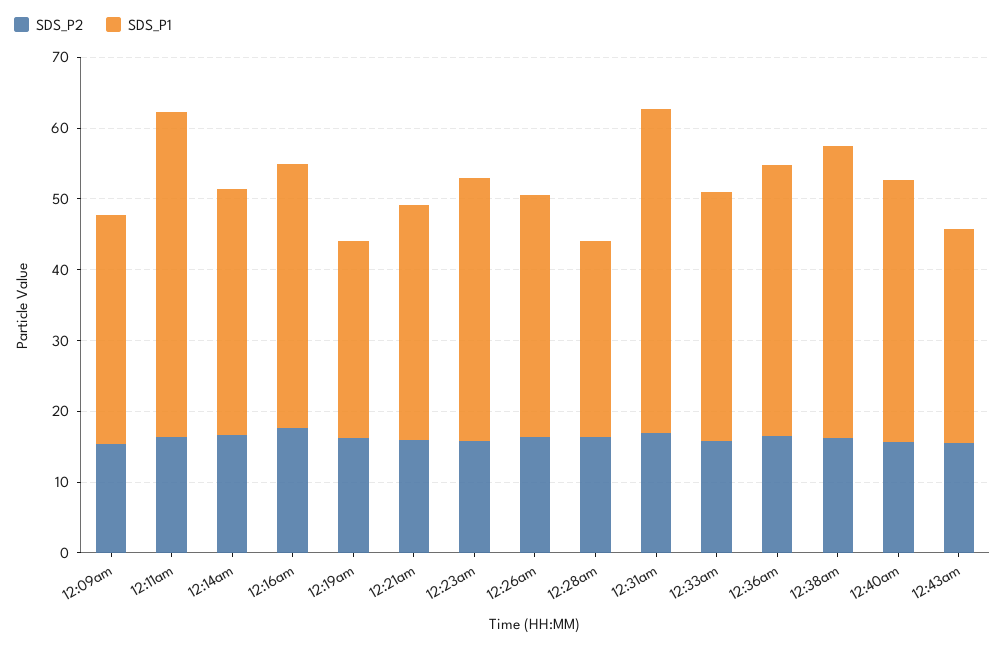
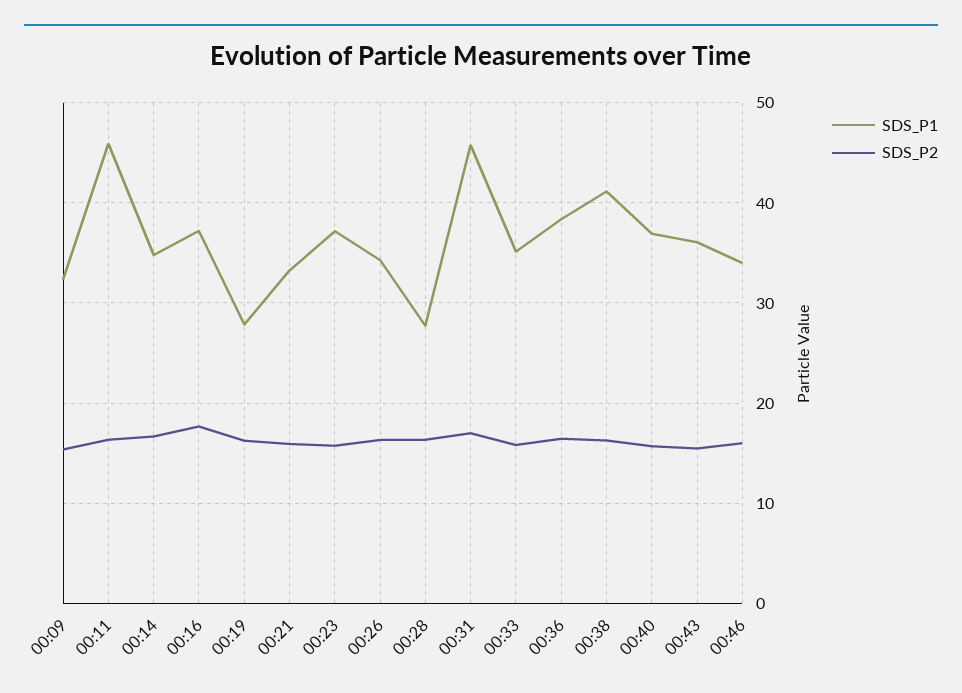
SDS_P1, 12:43am: 30 -> 36
SDS_P1, 00:46: none -> 34
SDS_P2, 00:46: none -> 16

